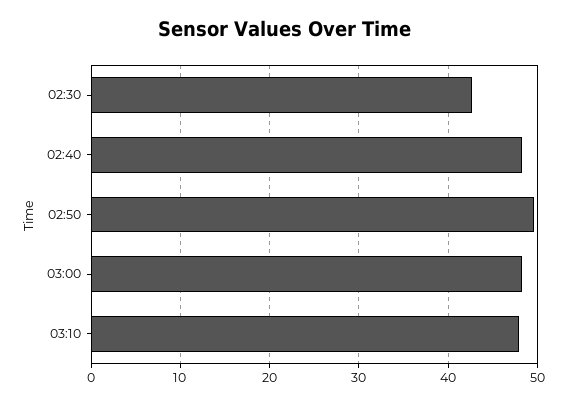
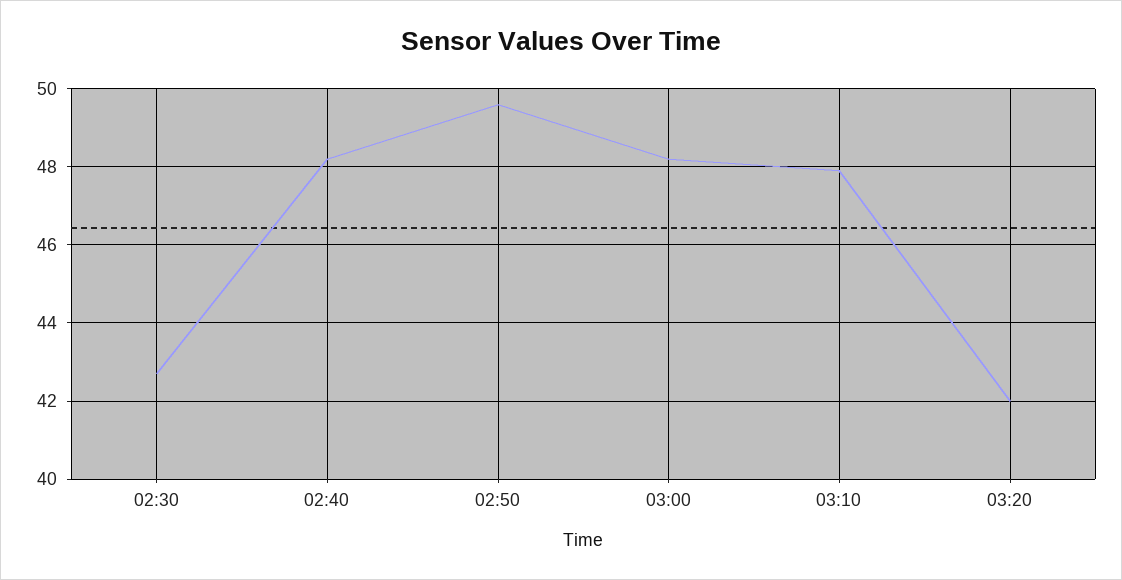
03:20: none -> 42

